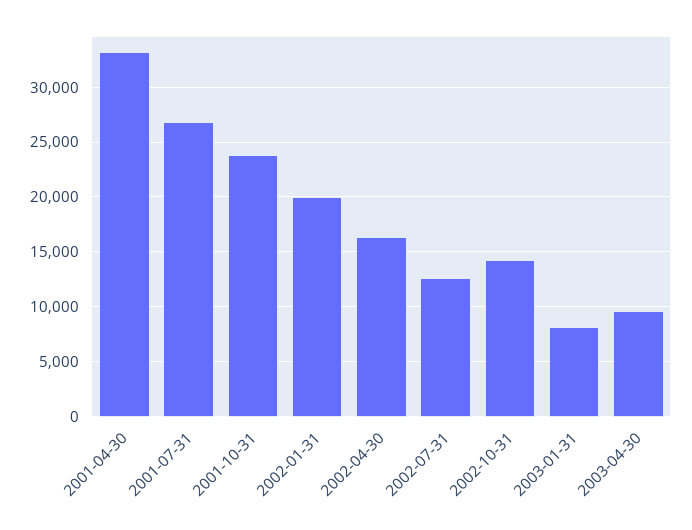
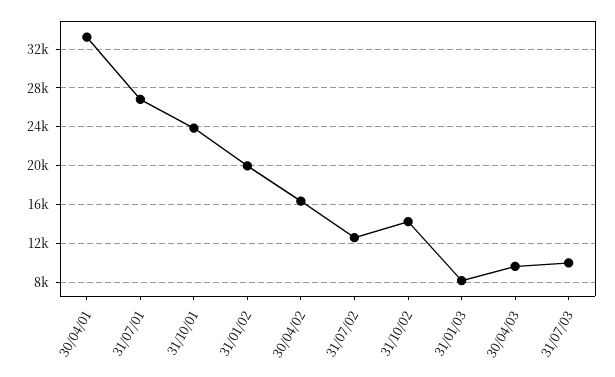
31/07/03: none -> 10000

